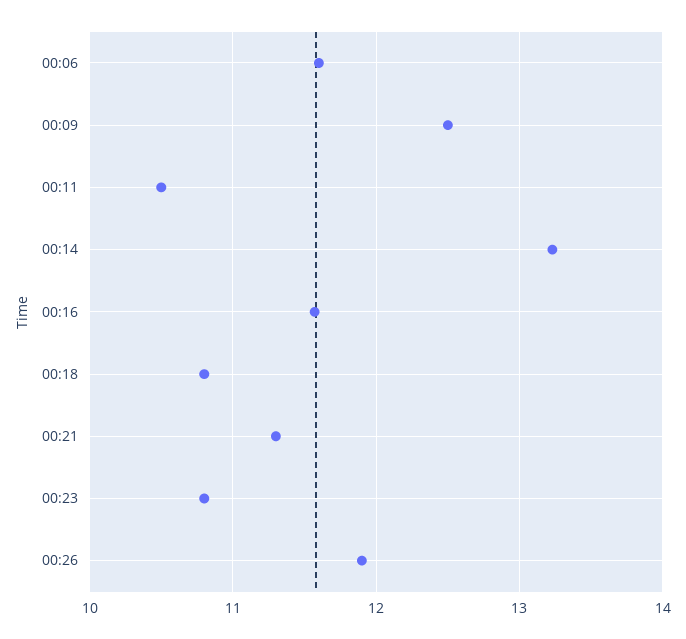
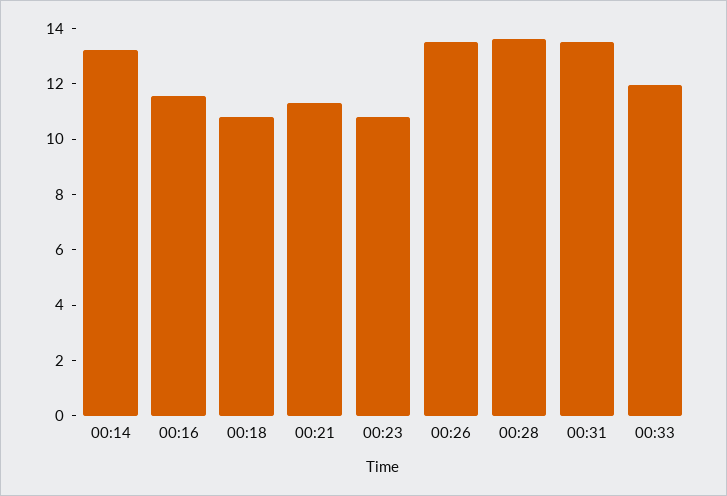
00:06: 11.6 -> none
00:09: 12.5 -> none
00:11: 10.5 -> none
00:26: 11.9 -> 13.5
00:28: none -> 13.5
00:31: none -> 13.5
00:33: none -> 12

